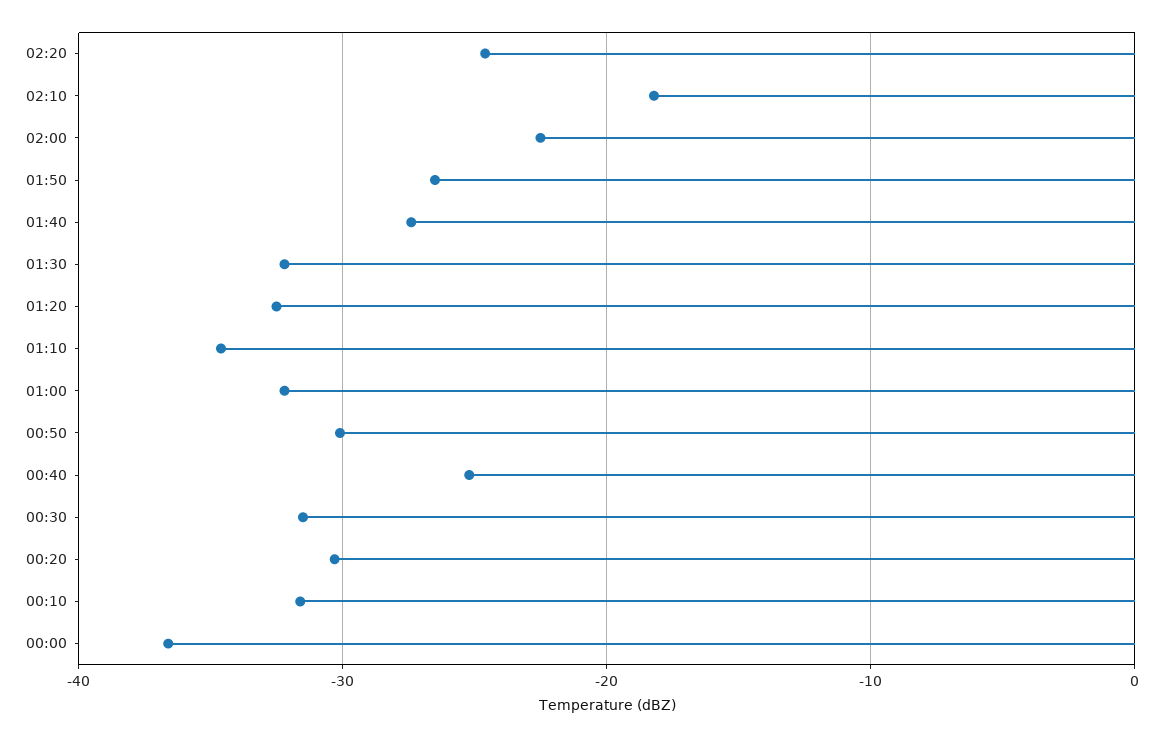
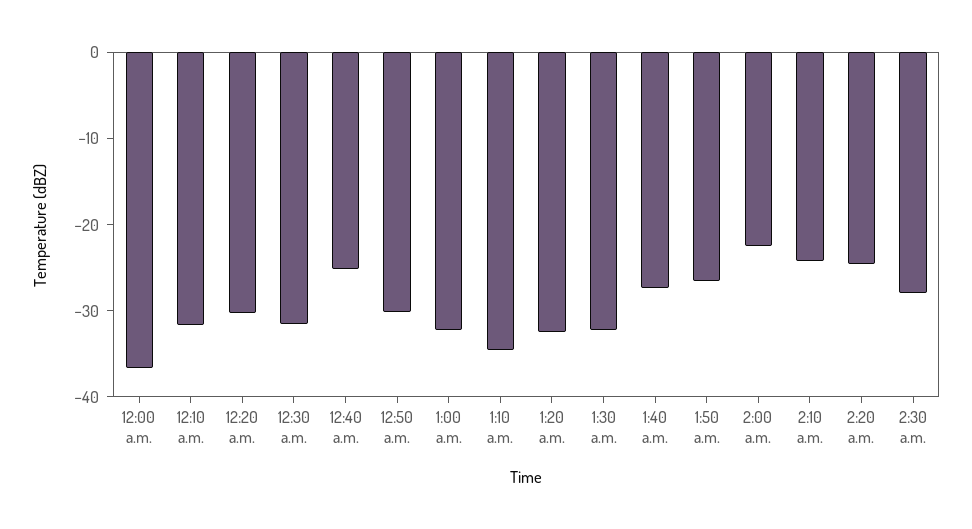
02:10: -18 -> -24
2:30 a.m.: none -> -28

